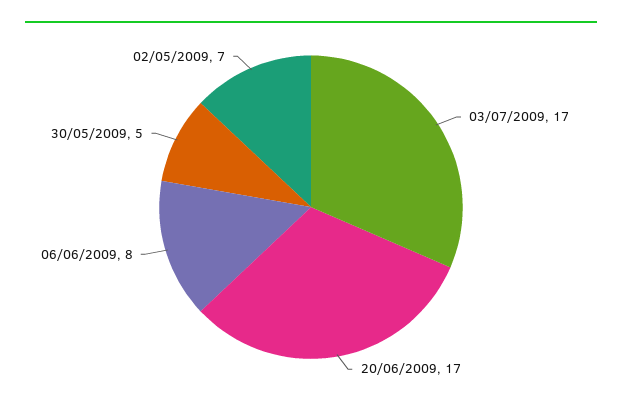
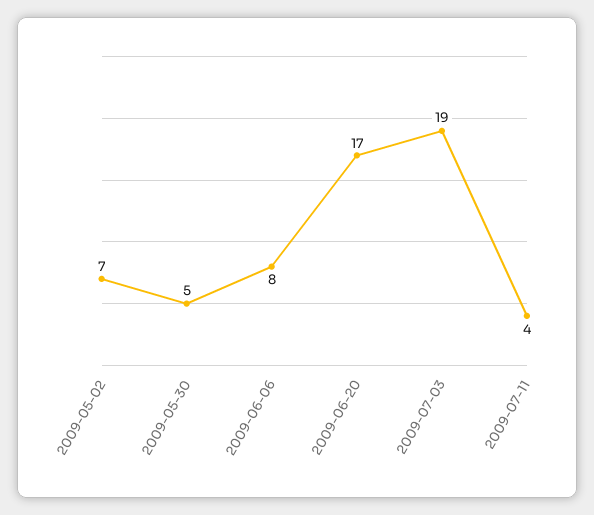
03/07/2009: 17 -> 19
2009-07-11: none -> 4

